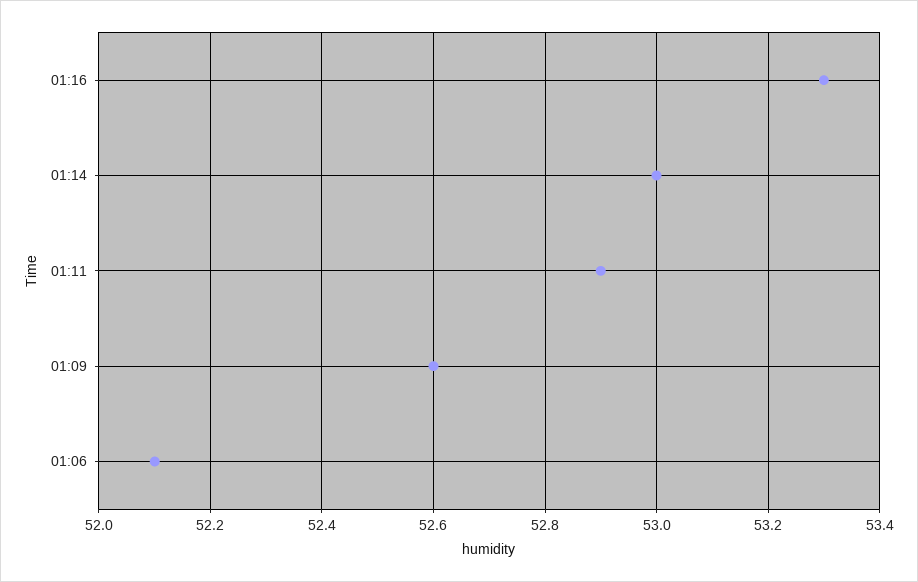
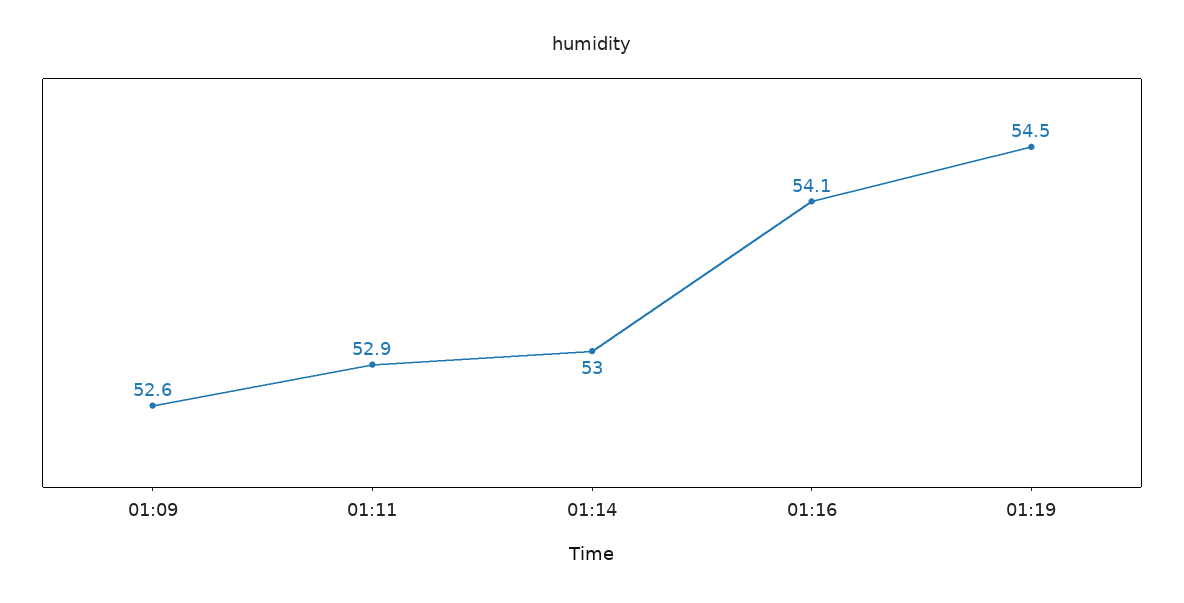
01:16: 53.3 -> 54.1
01:06: 52.1 -> none
01:19: none -> 54.5

